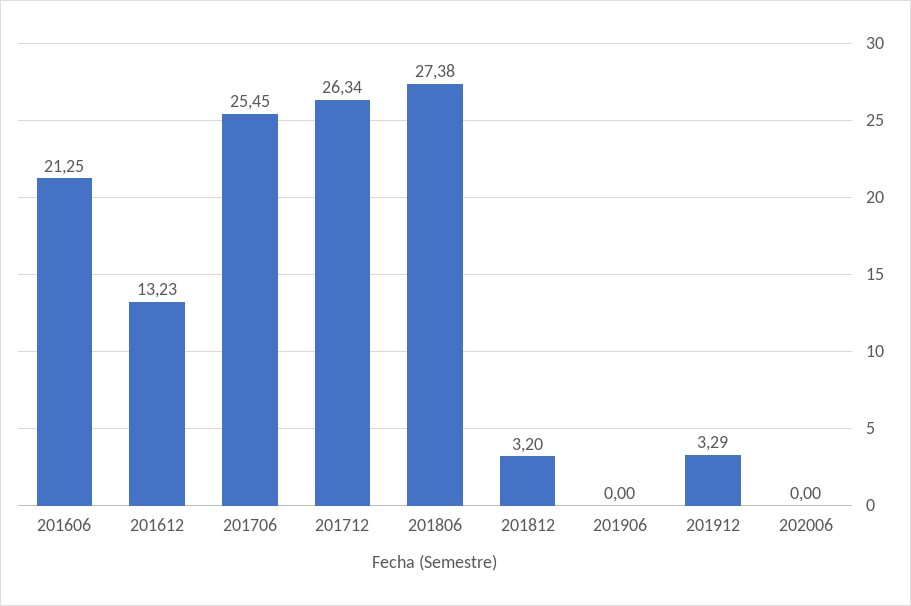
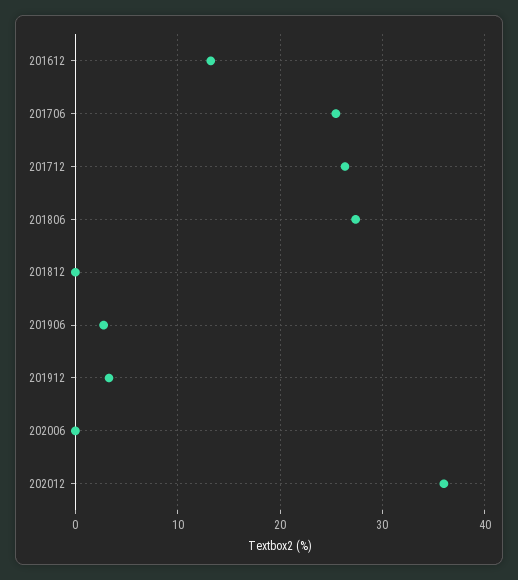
201606: 21.25 -> none
201812: 3.2 -> 0
201906: 0 -> 3
202012: none -> 36

